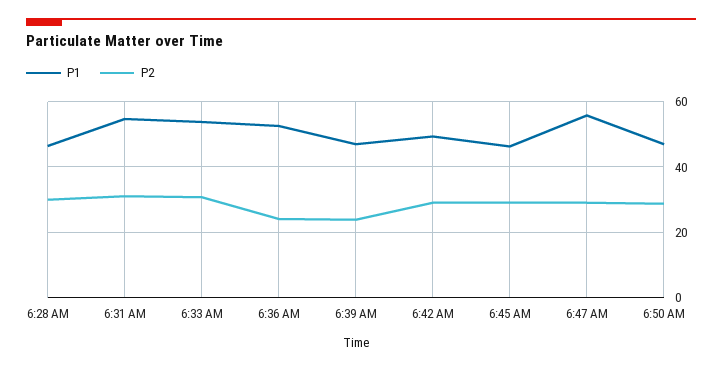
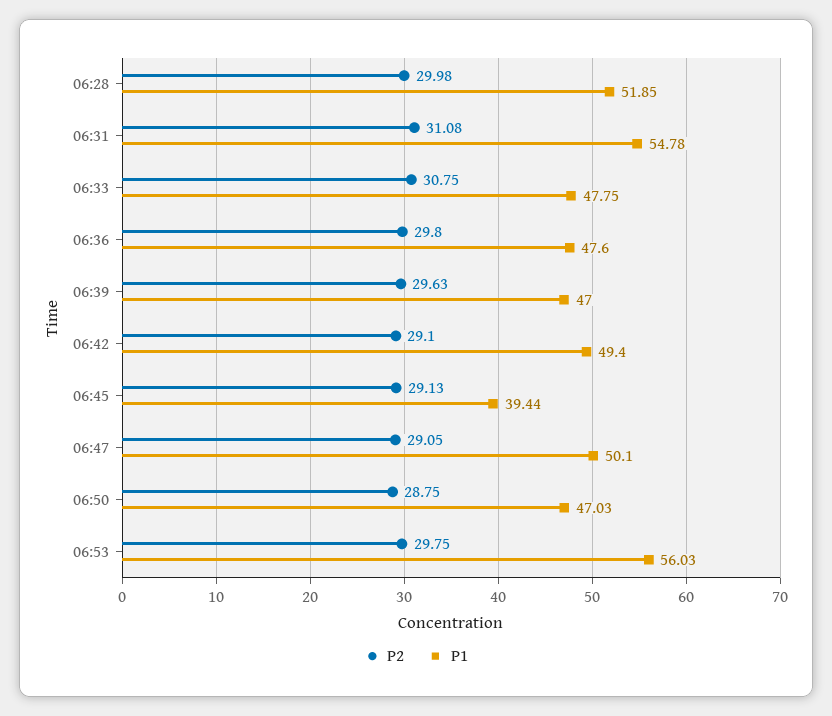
P1, 6:28 AM: 46 -> 51.85
P1, 6:33 AM: 54 -> 47.75
P1, 6:36 AM: 52 -> 47.6
P2, 6:36 AM: 24 -> 29.8
P2, 6:39 AM: 24 -> 29.63
P1, 6:45 AM: 46 -> 39.44
P1, 6:47 AM: 56 -> 50.1
P2, 06:53: none -> 29.75
P1, 06:53: none -> 56.03

